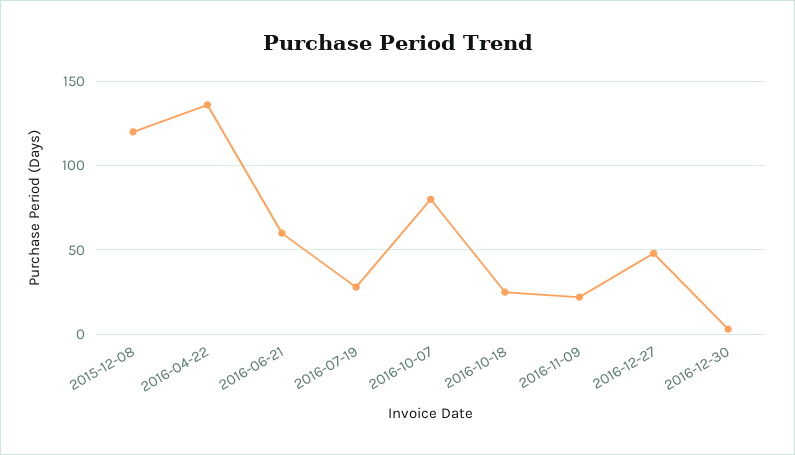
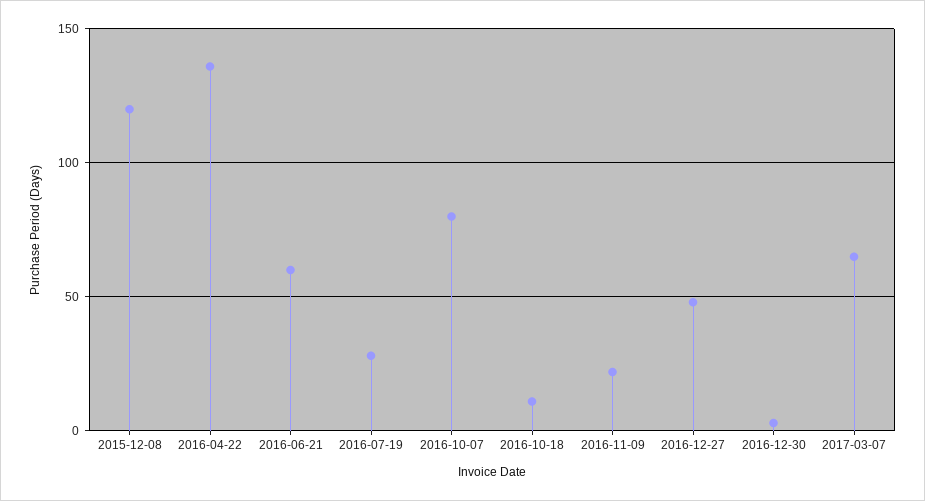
2016-10-18: 25 -> 10
2017-03-07: none -> 65

